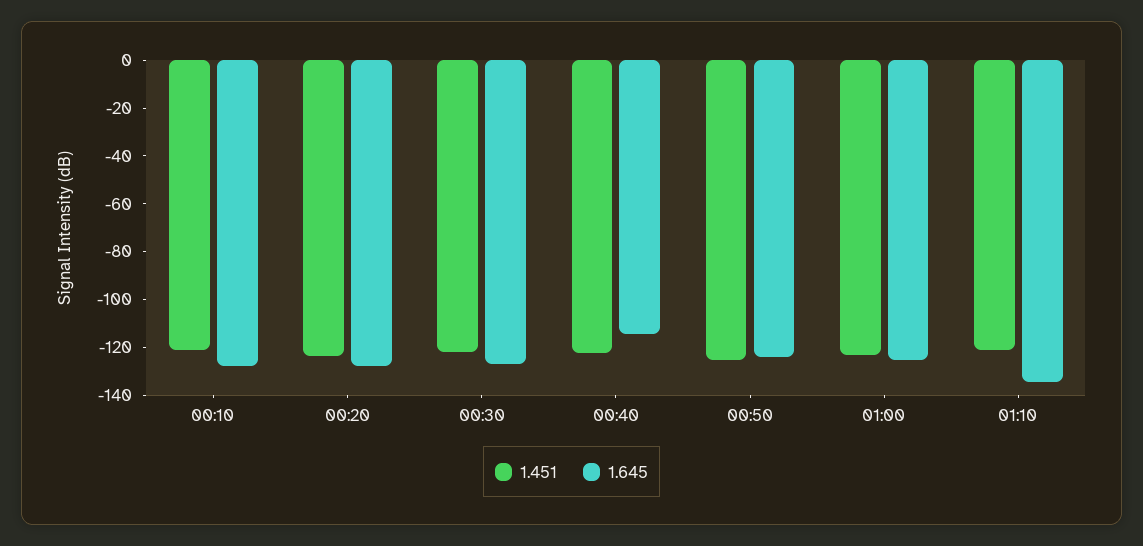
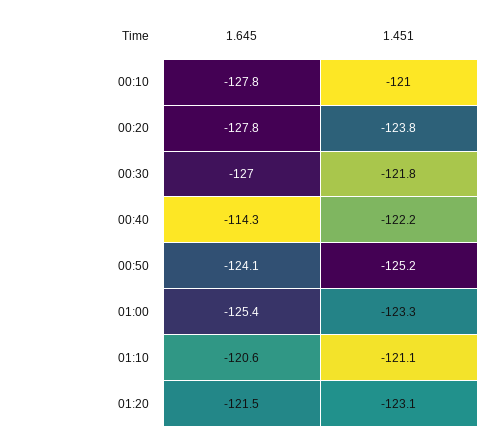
1.645, 01:10: -135 -> -120.6
1.645, 01:20: none -> -121.5
1.451, 01:20: none -> -123.1

